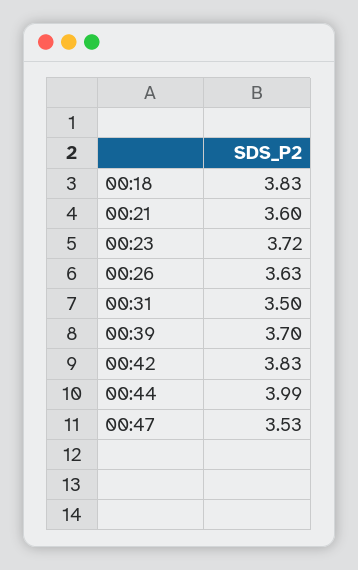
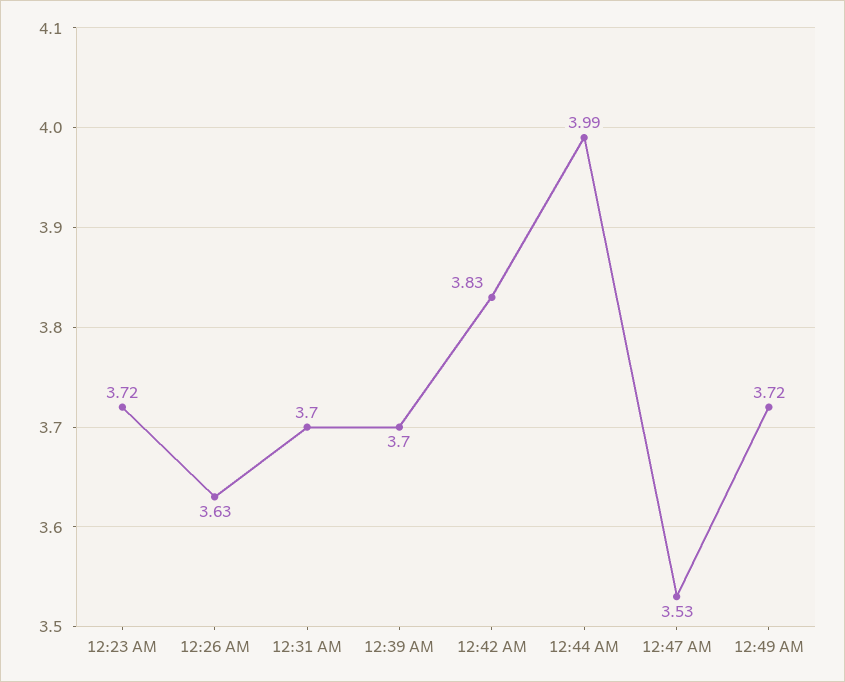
00:18: 3.83 -> none
00:21: 3.6 -> none
00:31: 3.5 -> 3.7
12:49 AM: none -> 3.72

